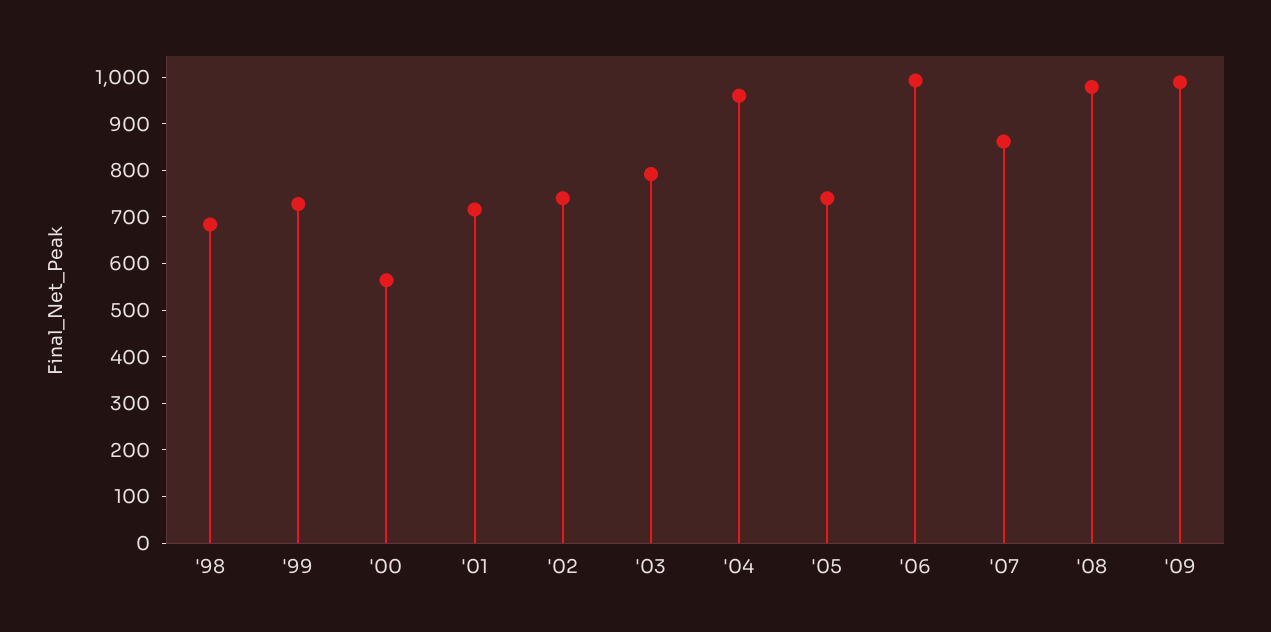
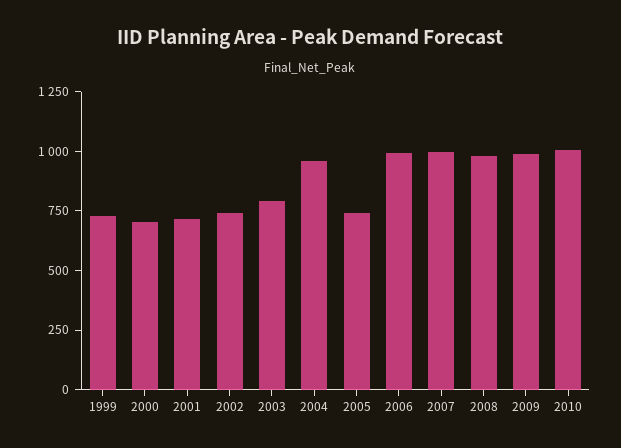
'98: 680 -> none
'00: 560 -> 700
'07: 860 -> 1000
2010: none -> 1000

